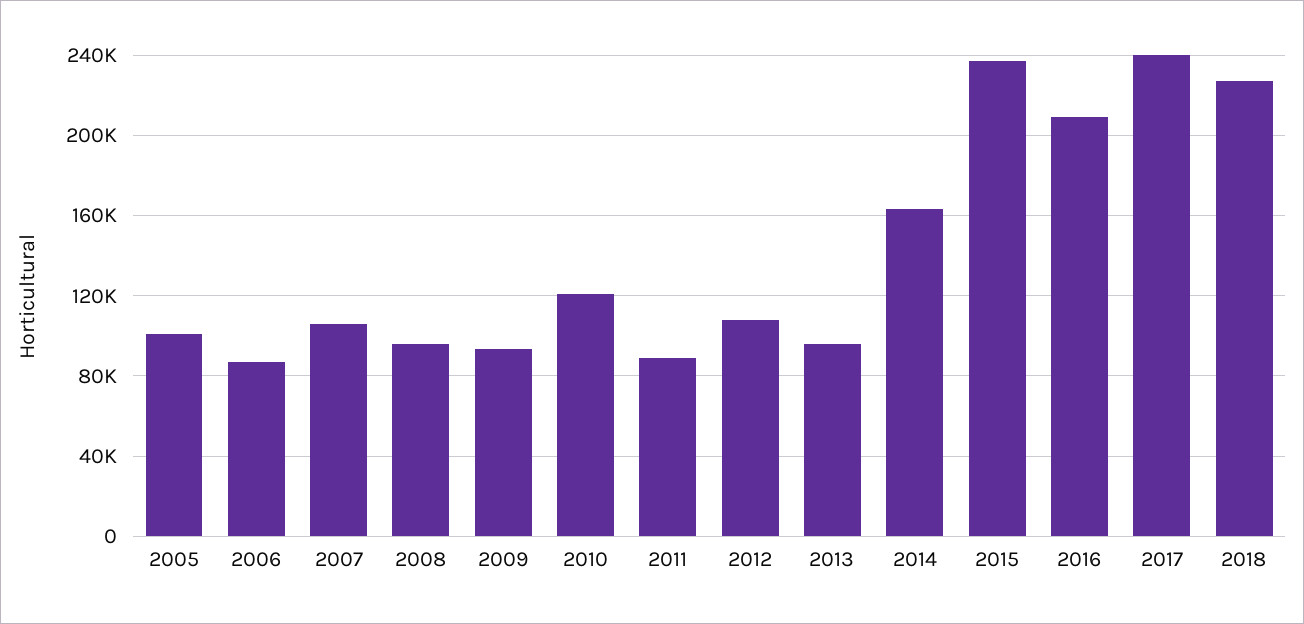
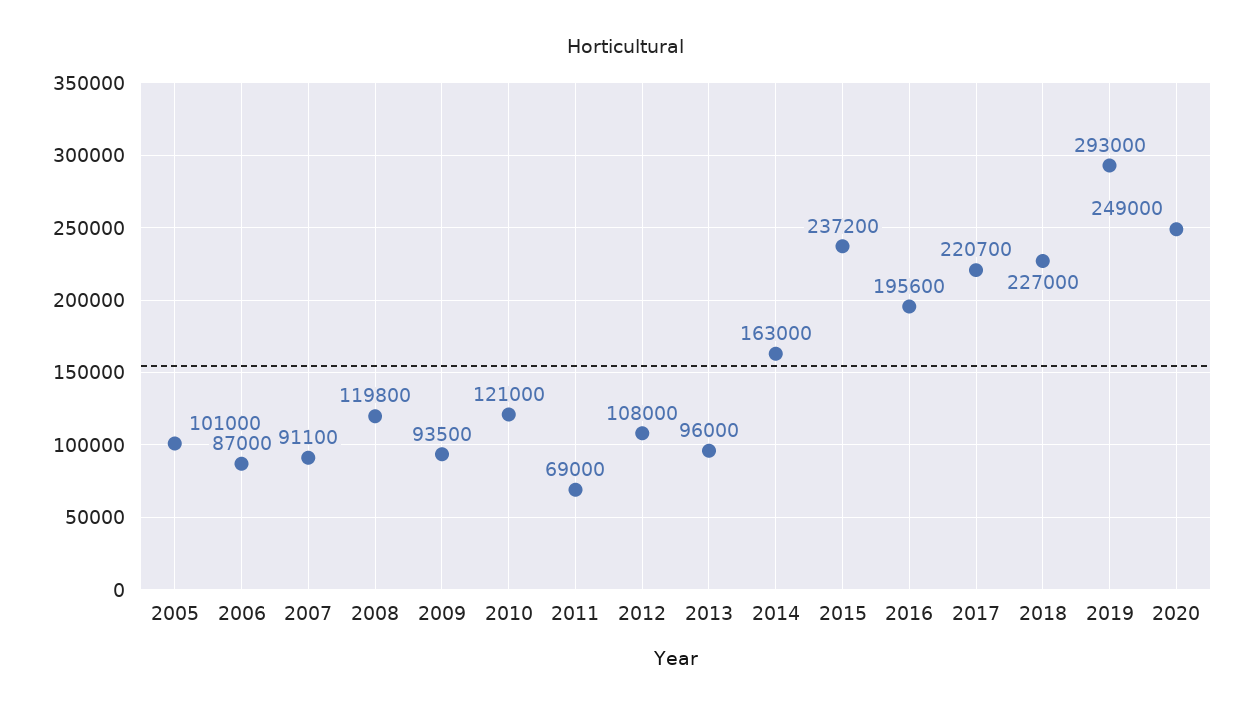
2007: 105000 -> 91100
2008: 95000 -> 119800
2011: 90000 -> 69000
2016: 210000 -> 195600
2017: 240000 -> 220700
2019: none -> 293000
2020: none -> 249000

